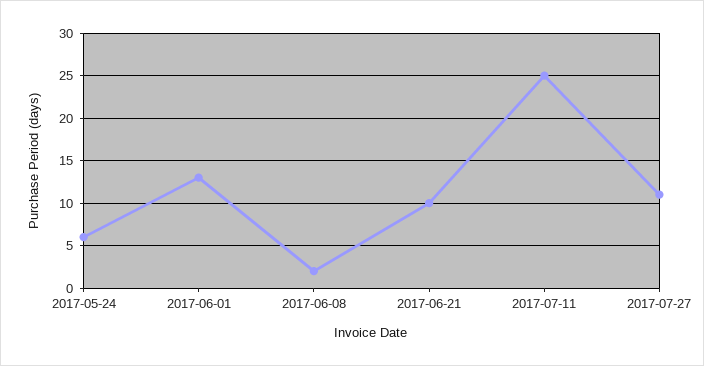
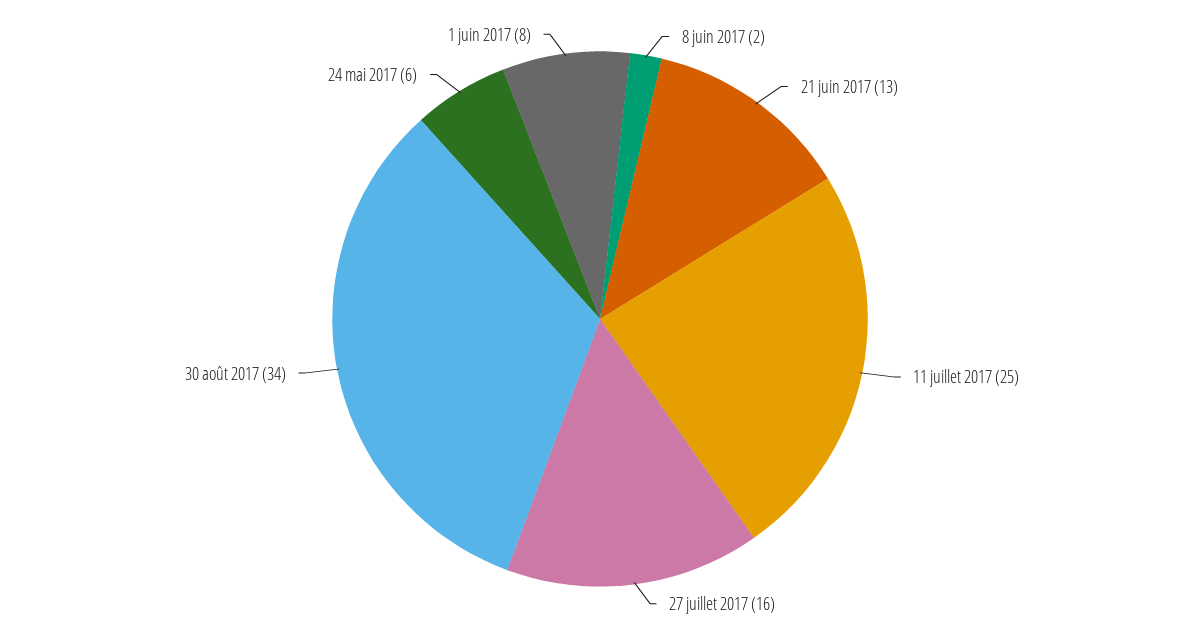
2017-06-01: 13 -> 8
2017-06-21: 10 -> 13
2017-07-27: 11 -> 16
30 août 2017: none -> 34

